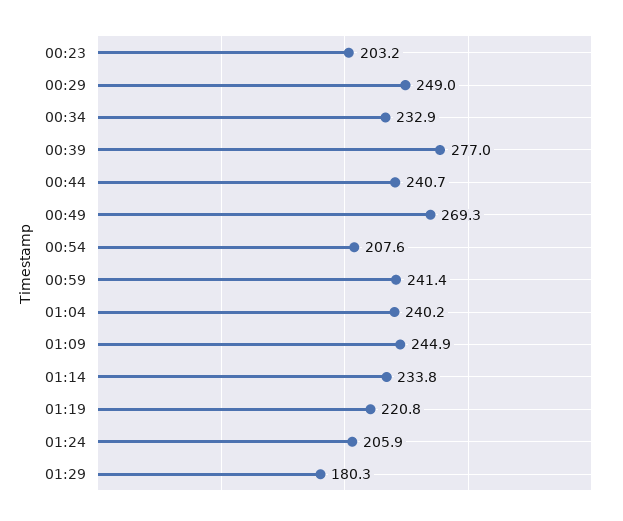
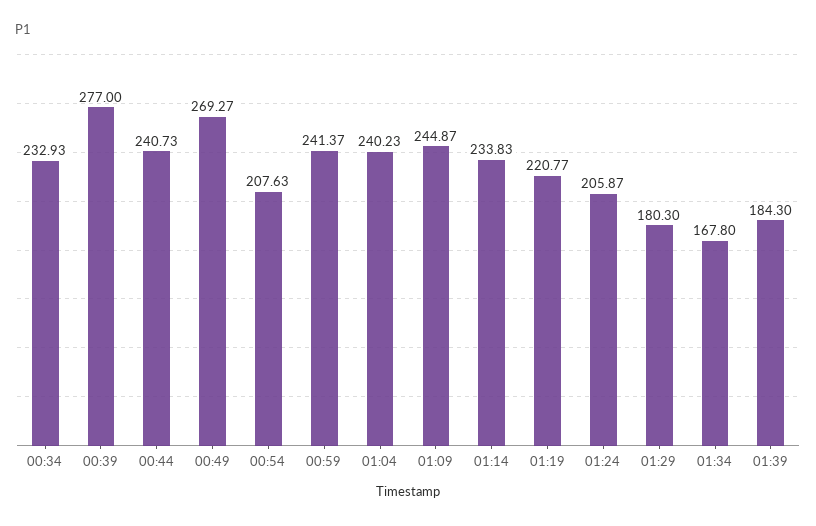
00:23: 203.2 -> none
00:29: 249 -> none
01:34: none -> 167.8
01:39: none -> 184.3

